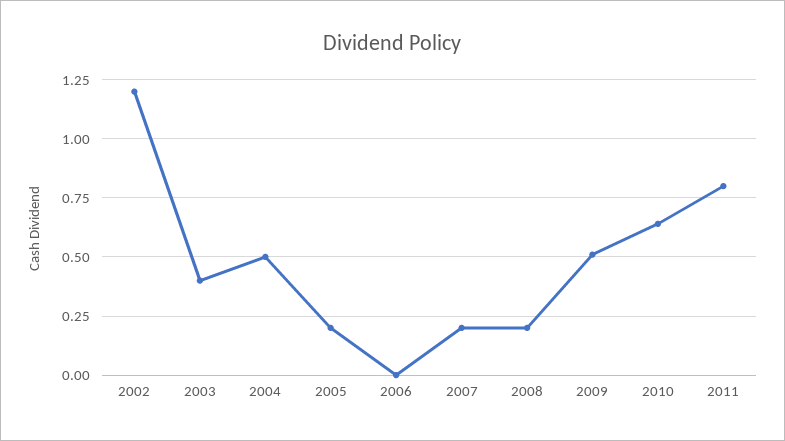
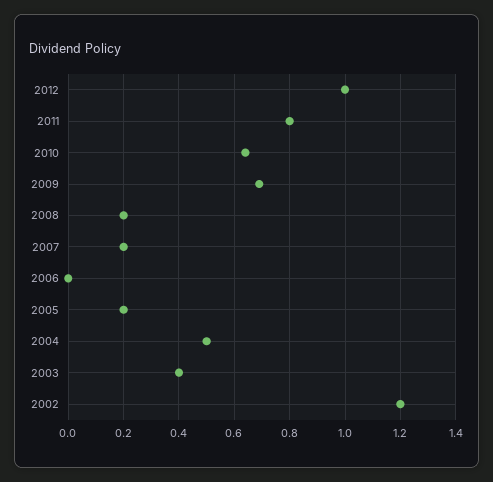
2009: 0.5 -> 0.7
2012: none -> 1

